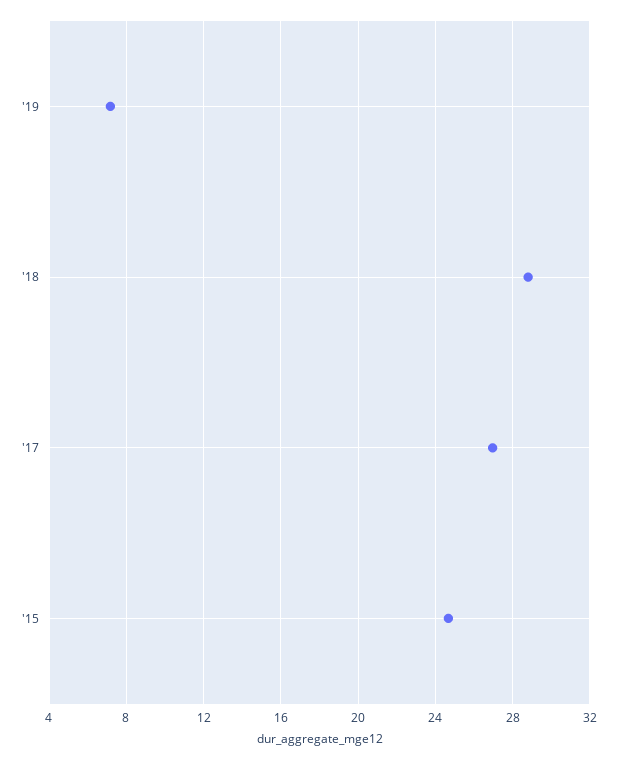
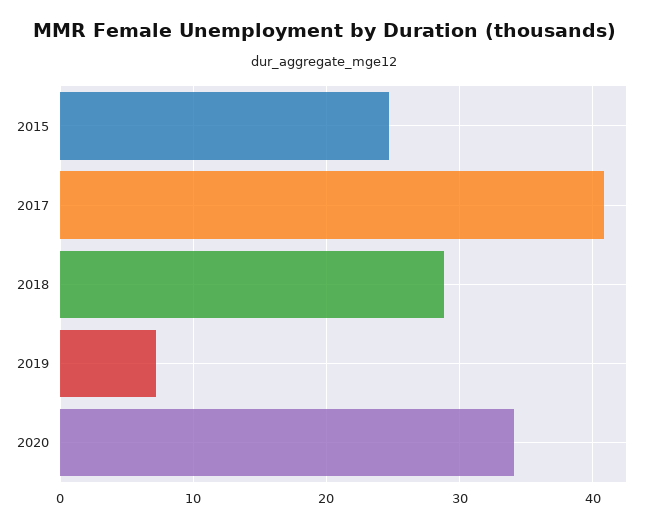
'17: 27 -> 41
2020: none -> 34

